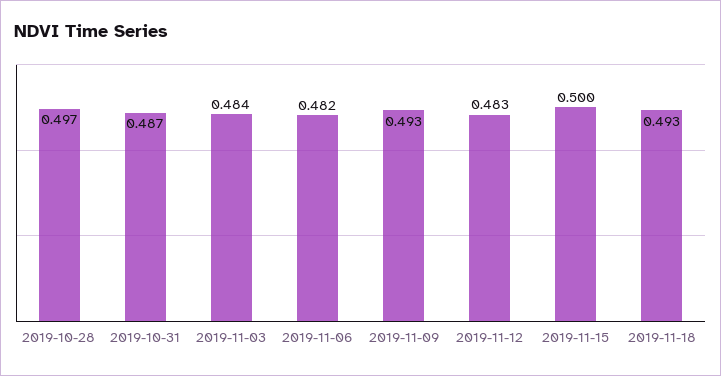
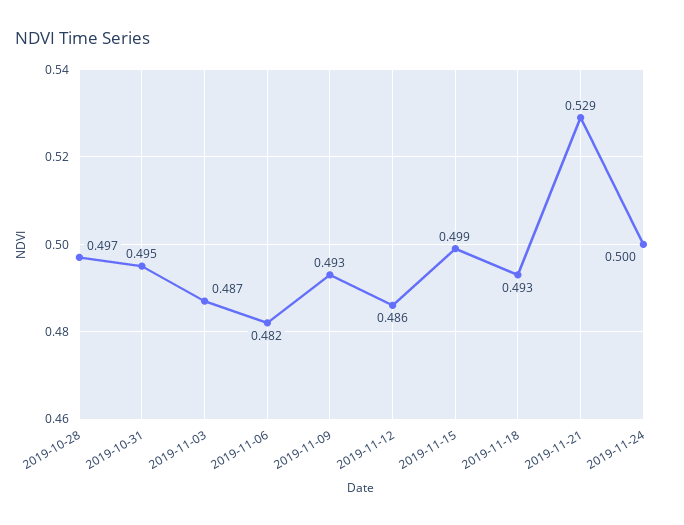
2019-10-31: 0.487 -> 0.495
2019-11-03: 0.484 -> 0.487
2019-11-12: 0.483 -> 0.486
2019-11-15: 0.5 -> 0.499
2019-11-21: none -> 0.529
2019-11-24: none -> 0.5

